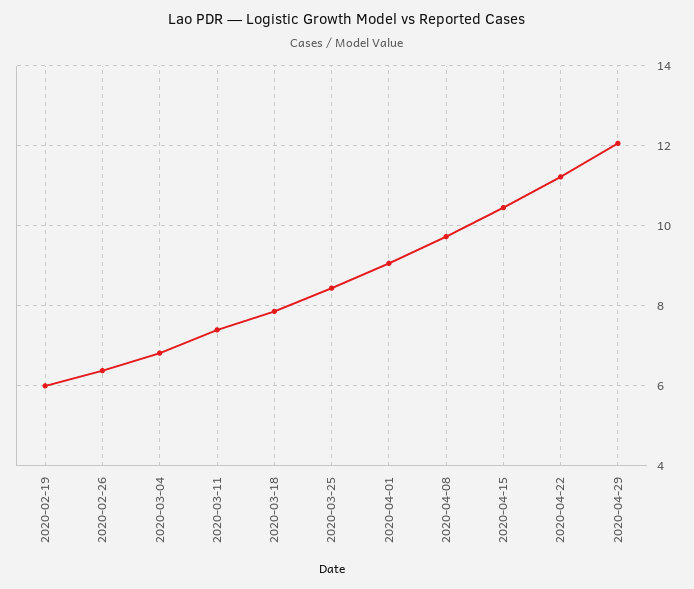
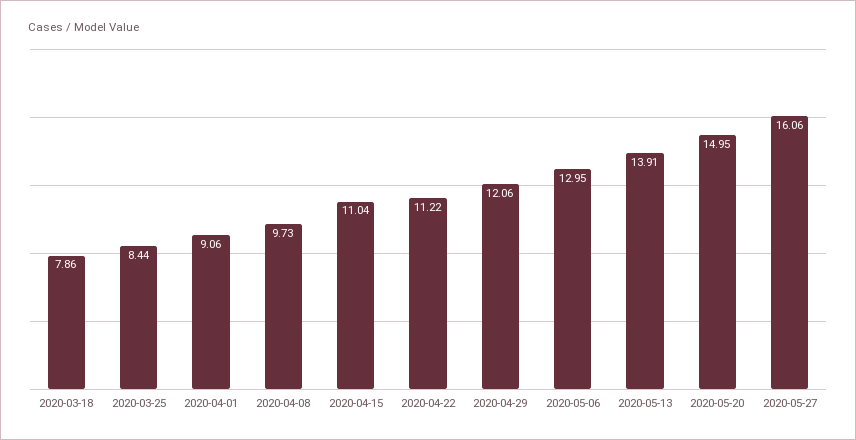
2020-02-19: 6 -> none
2020-02-26: 6.4 -> none
2020-03-04: 6.8 -> none
2020-03-11: 7.4 -> none
2020-04-15: 10.4 -> 11.04
2020-05-06: none -> 12.95
2020-05-13: none -> 13.91
2020-05-20: none -> 14.95
2020-05-27: none -> 16.06

